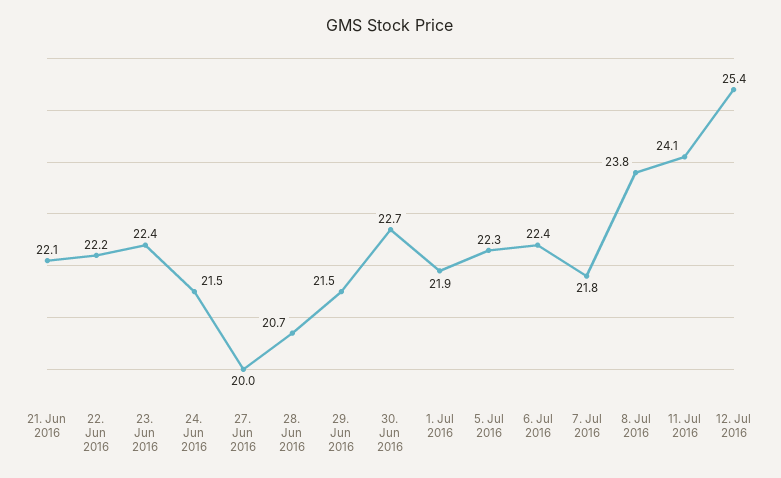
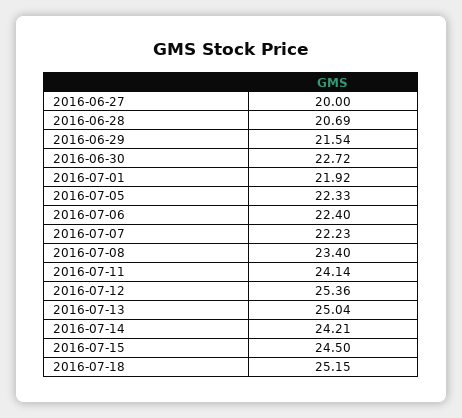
21. Jun 2016: 22.1 -> none
22. Jun 2016: 22.2 -> none
23. Jun 2016: 22.4 -> none
24. Jun 2016: 21.5 -> none
7. Jul 2016: 21.8 -> 22.23
8. Jul 2016: 23.8 -> 23.4
2016-07-13: none -> 25.04
2016-07-14: none -> 24.21
2016-07-15: none -> 24.5
2016-07-18: none -> 25.15

